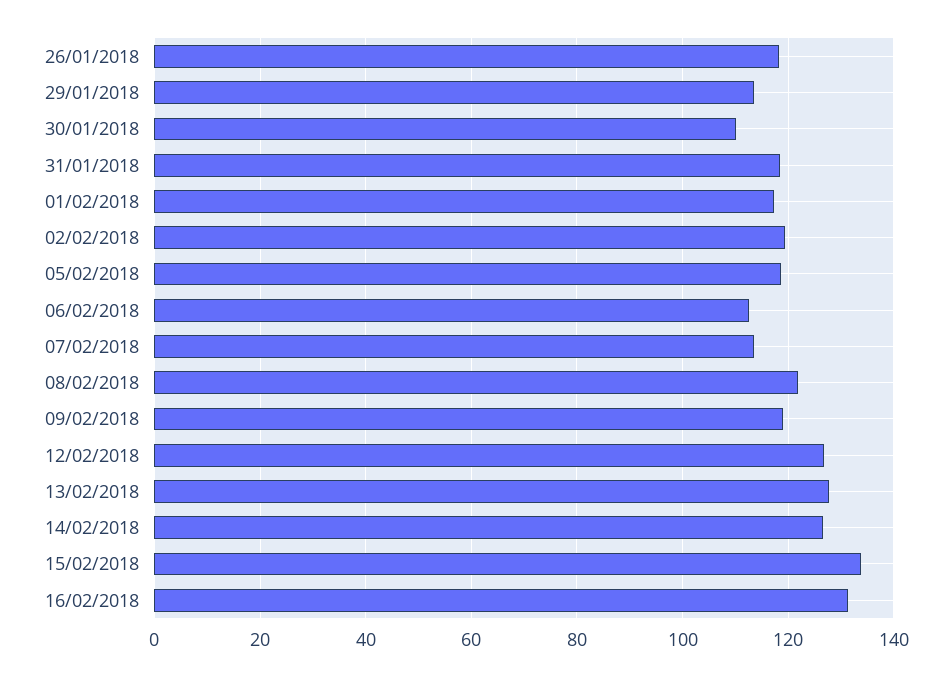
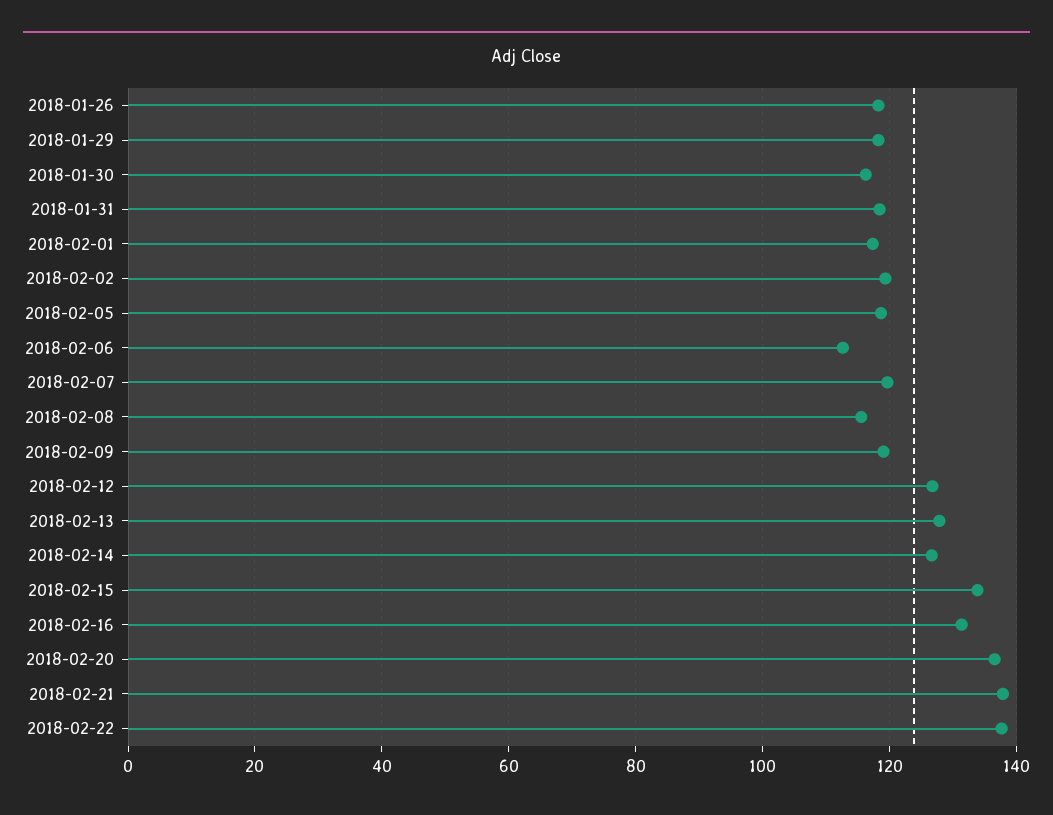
29/01/2018: 114 -> 118
30/01/2018: 110 -> 116
07/02/2018: 114 -> 120
08/02/2018: 122 -> 116
2018-02-20: none -> 136
2018-02-21: none -> 138
2018-02-22: none -> 138

